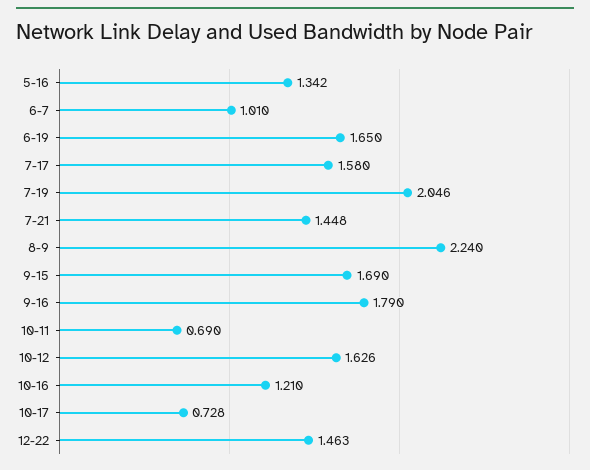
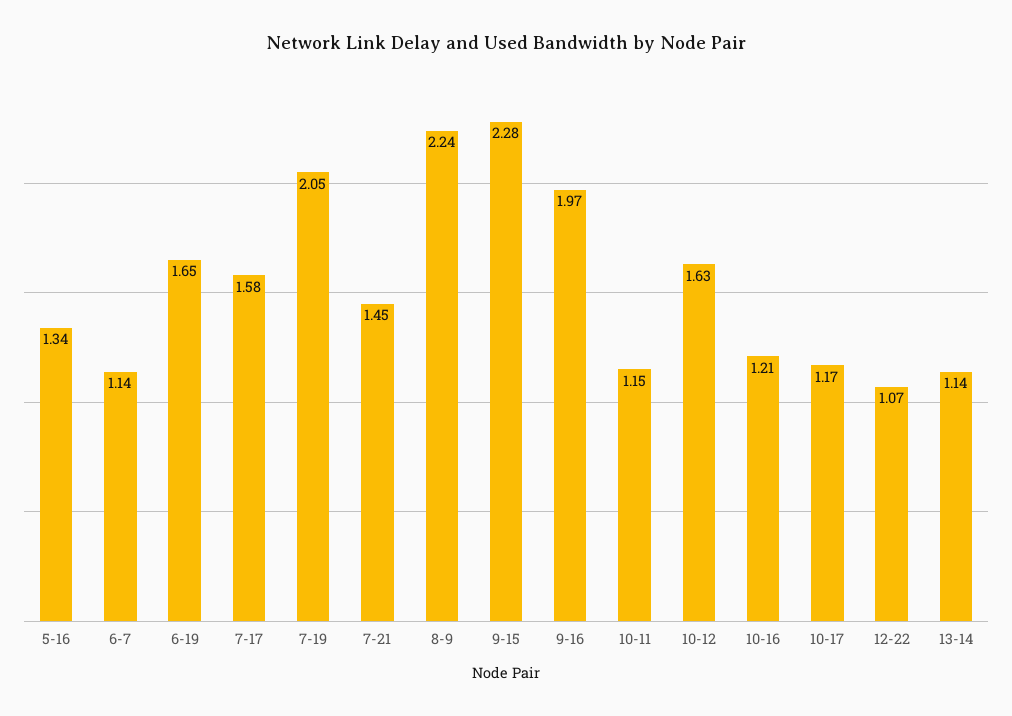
6-7: 1.01 -> 1.14
9-15: 1.69 -> 2.28
9-16: 1.79 -> 1.97
10-11: 0.69 -> 1.15
10-17: 0.728 -> 1.17
12-22: 1.463 -> 1.07
13-14: none -> 1.14

